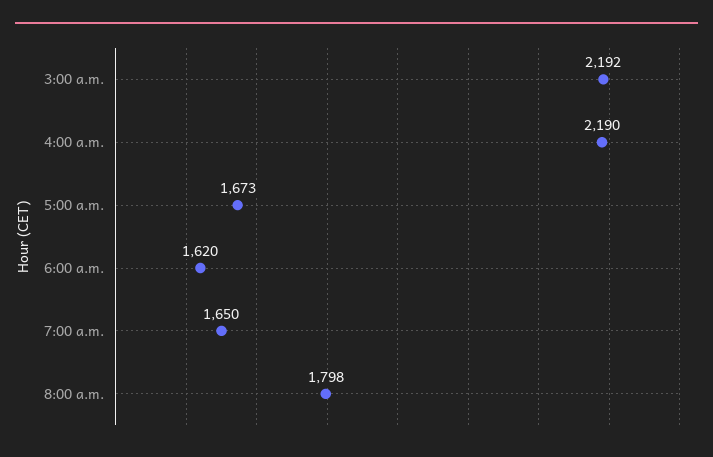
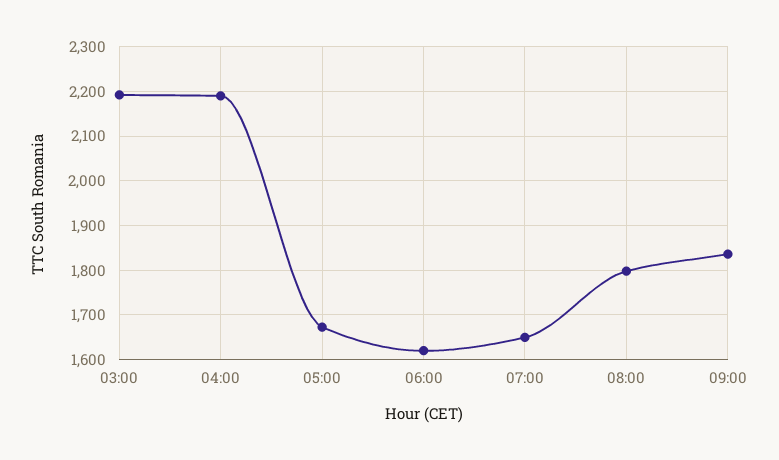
09:00: none -> 1840

